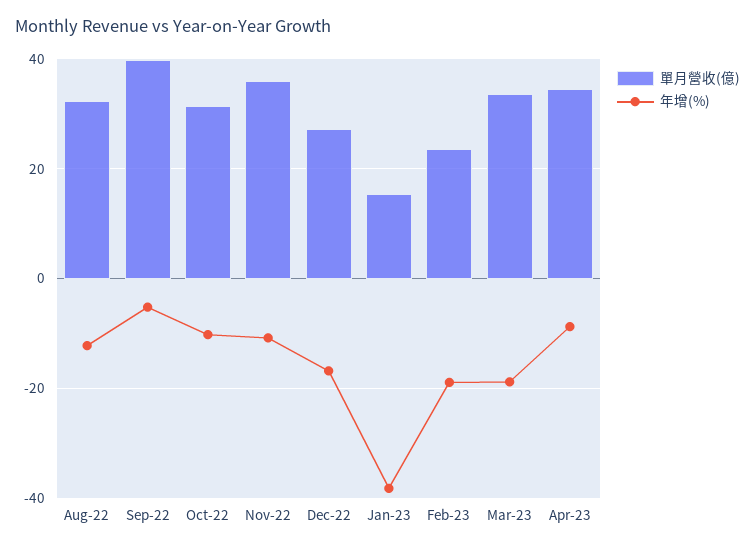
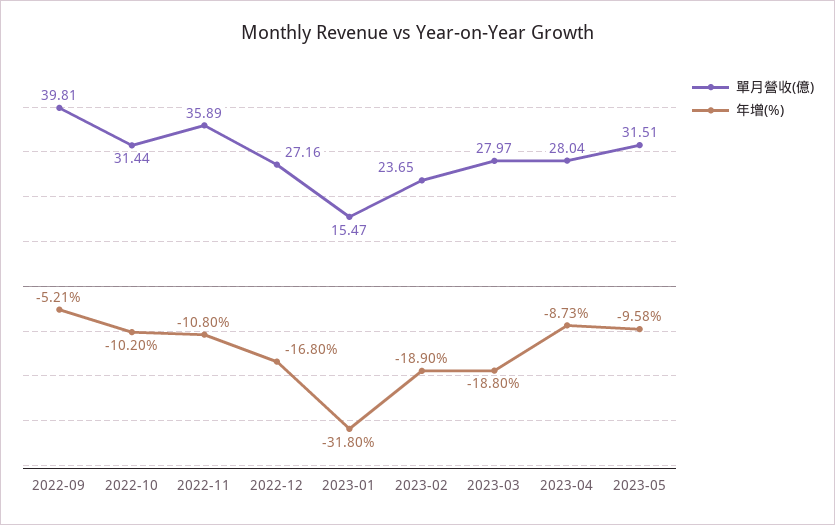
單月營收(億), Aug-22: 32 -> none
年增(%), Aug-22: -12 -> none
年增(%), Jan-23: -38 -> -31.8
單月營收(億), Mar-23: 34 -> 27.97
單月營收(億), Apr-23: 34 -> 28.04
單月營收(億), 2023-05: none -> 31.51
年增(%), 2023-05: none -> -9.58

